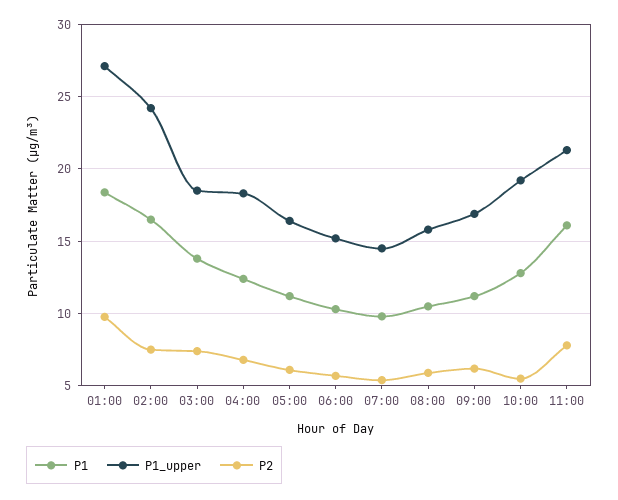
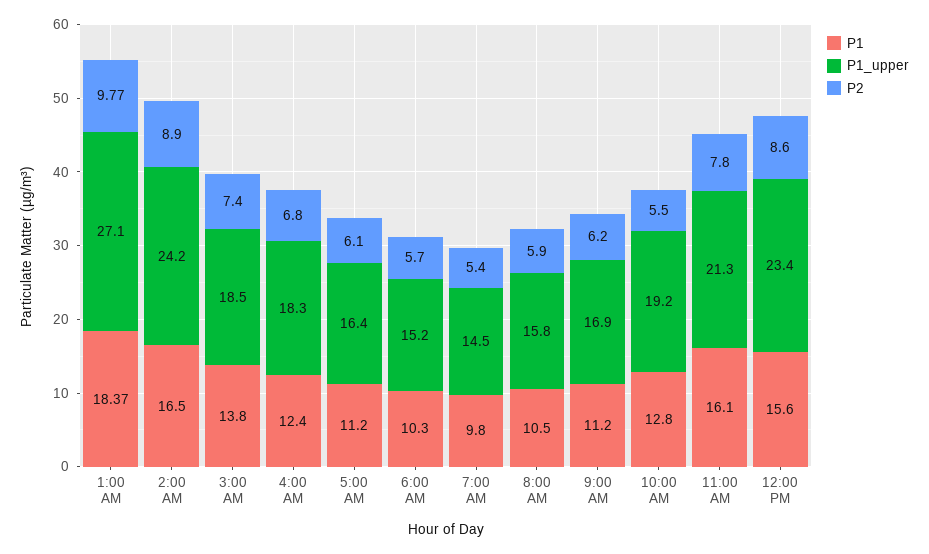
P2, 02:00: 7.5 -> 8.9
P1, 12:00 PM: none -> 15.6
P1_upper, 12:00 PM: none -> 23.4
P2, 12:00 PM: none -> 8.6

